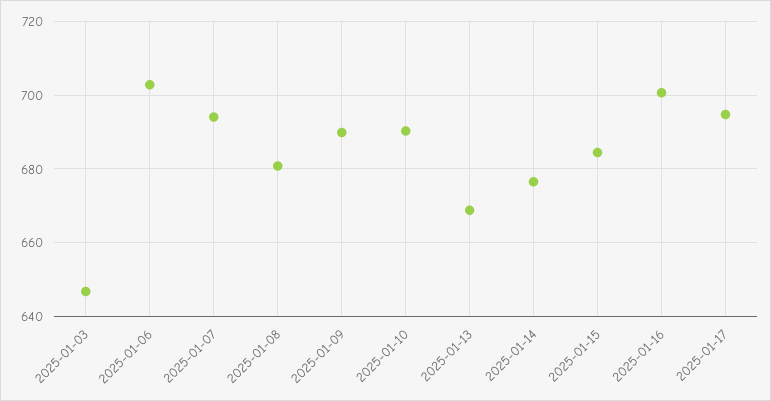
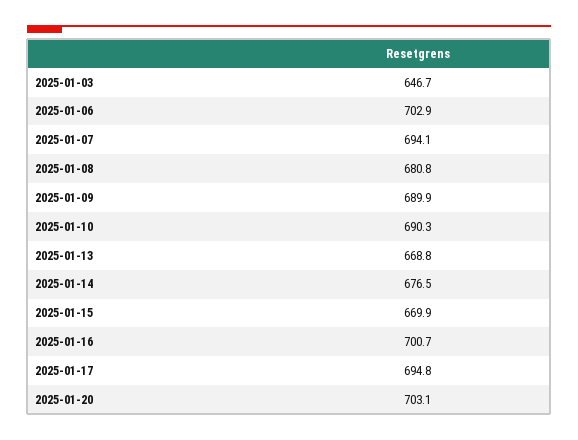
2025-01-15: 684 -> 669.9
2025-01-20: none -> 703.1

